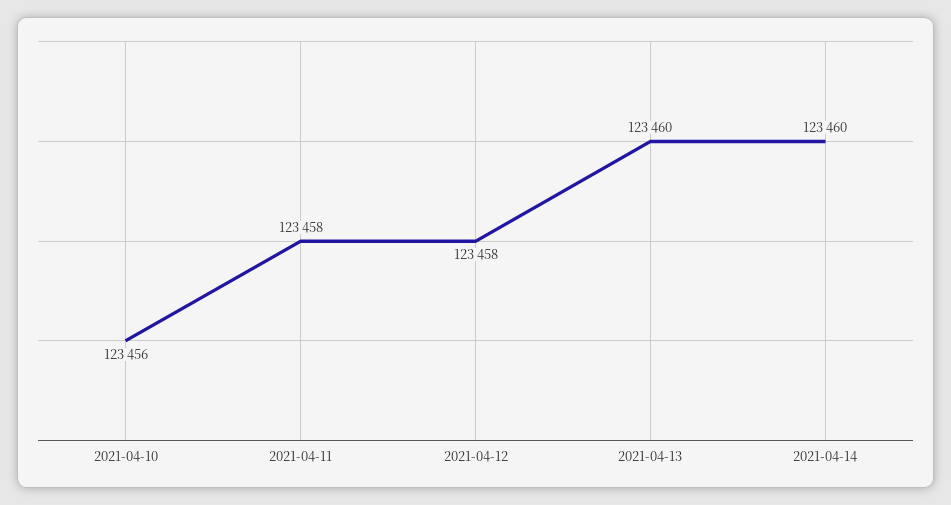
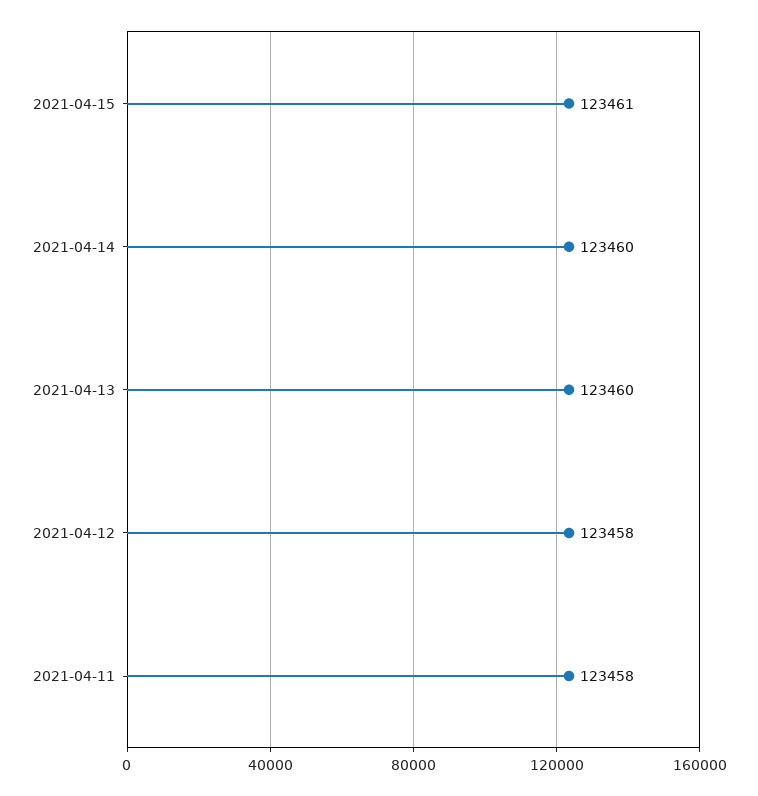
2021-04-10: 123456 -> none
2021-04-15: none -> 123461

